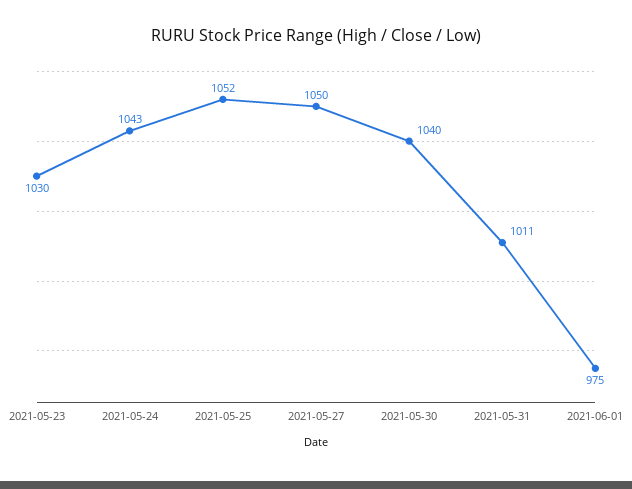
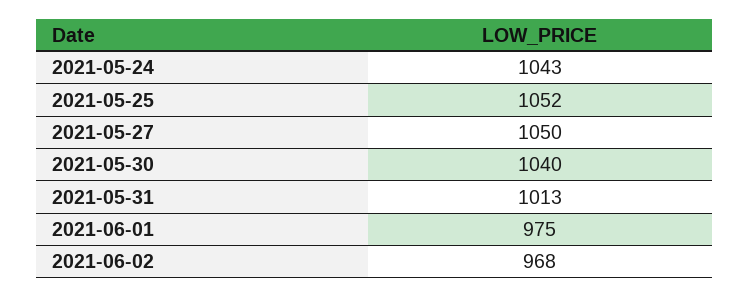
2021-05-23: 1030 -> none
2021-05-31: 1011 -> 1013
2021-06-02: none -> 968

